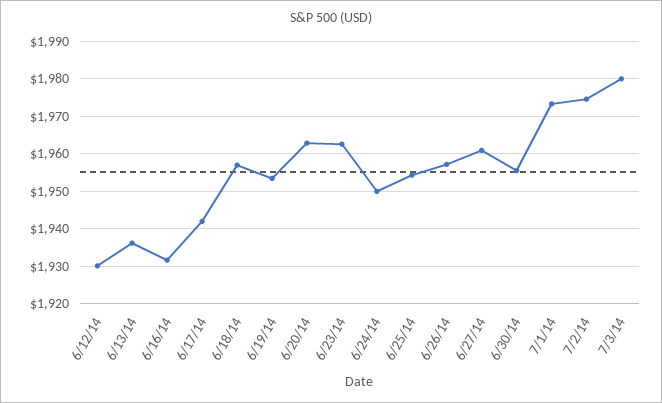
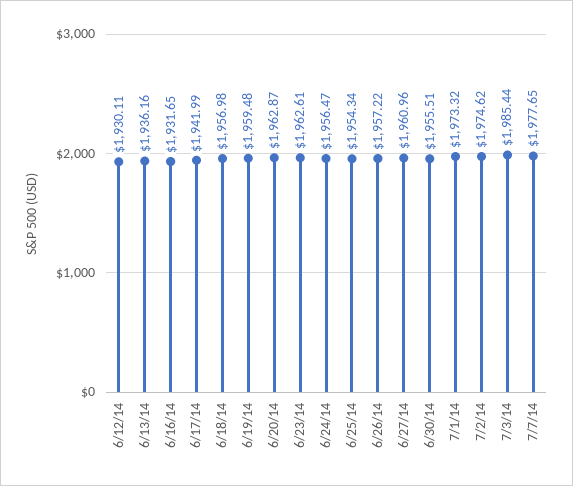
6/19/14: 1954 -> 1959.48
6/24/14: 1950 -> 1956.47
7/3/14: 1980 -> 1985.44
7/7/14: none -> 1977.65

